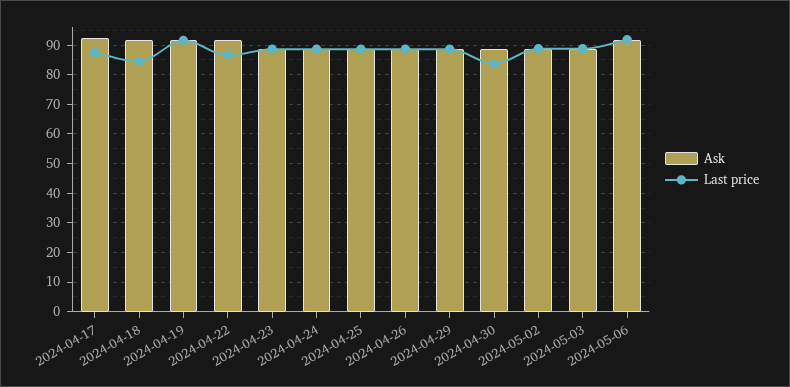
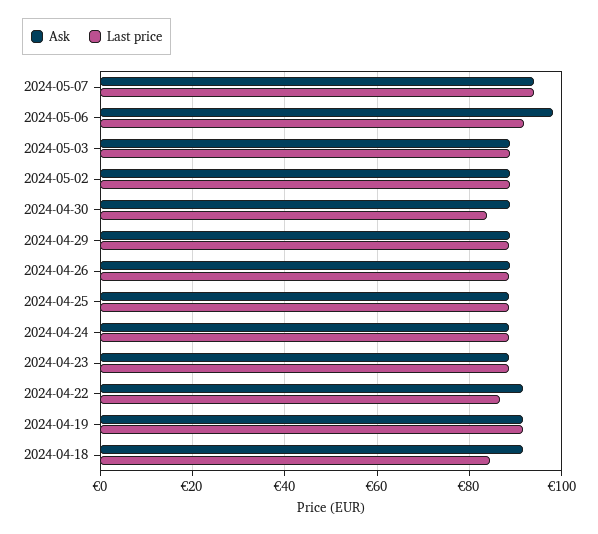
Ask, 2024-04-17: 92.5 -> none
Last price, 2024-04-17: 87.5 -> none
Ask, 2024-05-06: 92.5 -> 98
Ask, 2024-05-07: none -> 94
Last price, 2024-05-07: none -> 94

